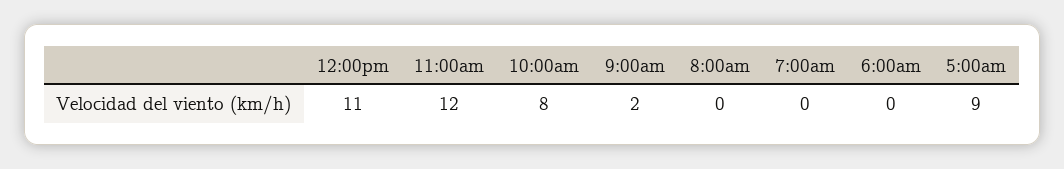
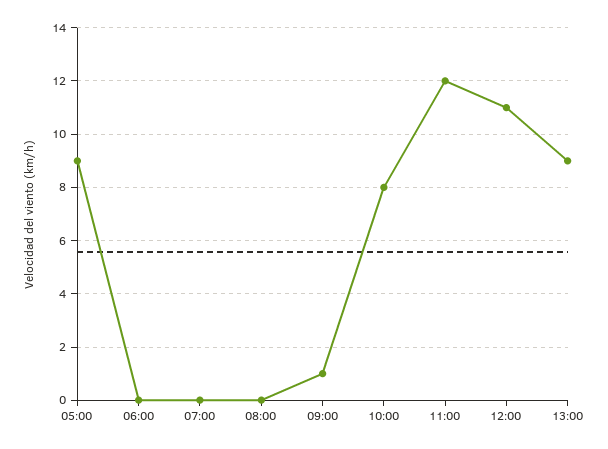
9:00am: 2 -> 1
13:00: none -> 9

